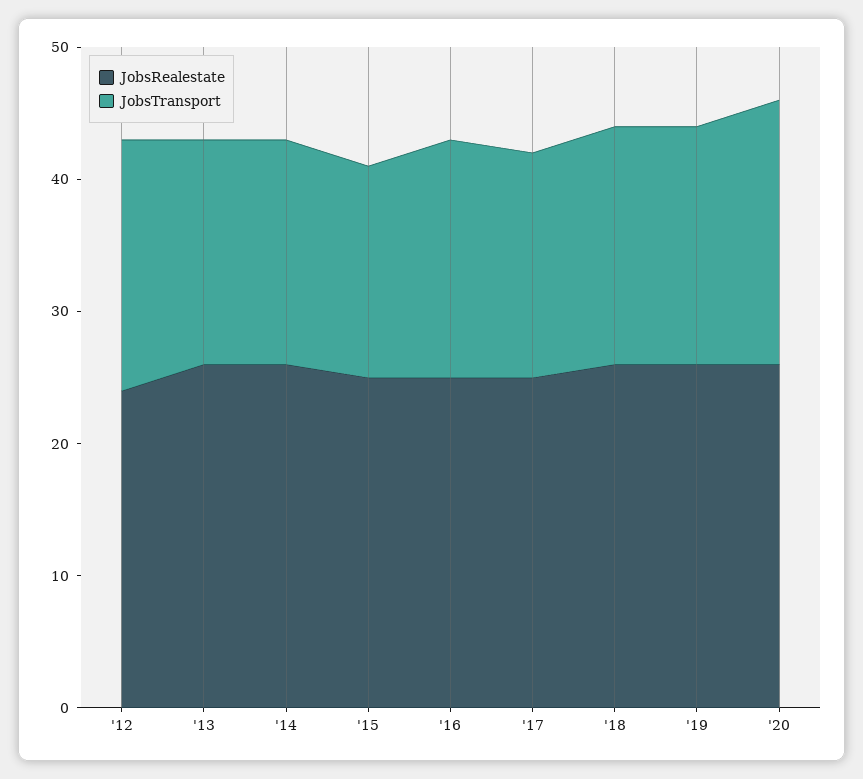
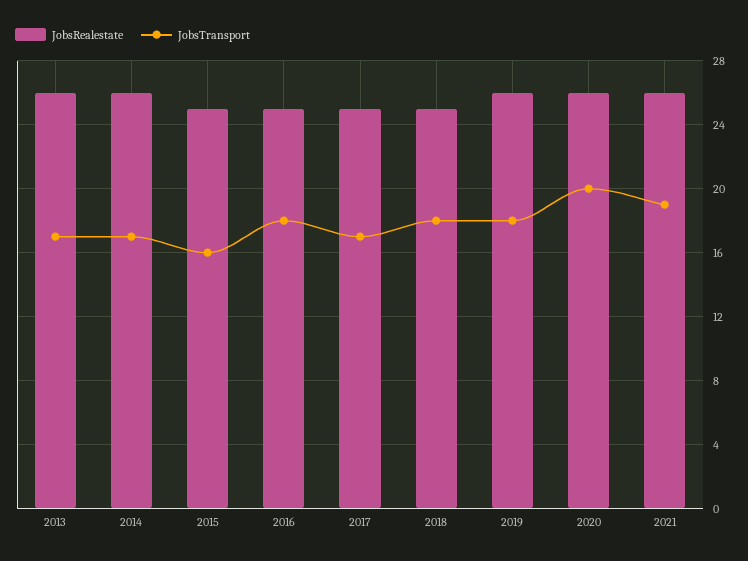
JobsRealestate, '12: 24 -> none
JobsTransport, '12: 19 -> none
JobsRealestate, '18: 26 -> 25
JobsRealestate, 2021: none -> 26
JobsTransport, 2021: none -> 19

